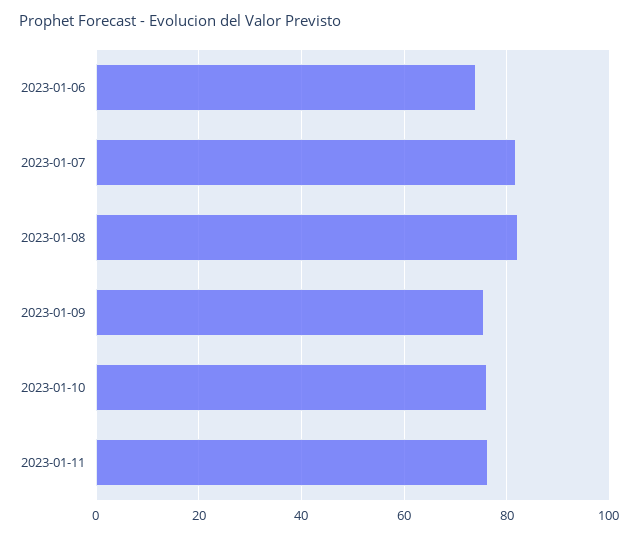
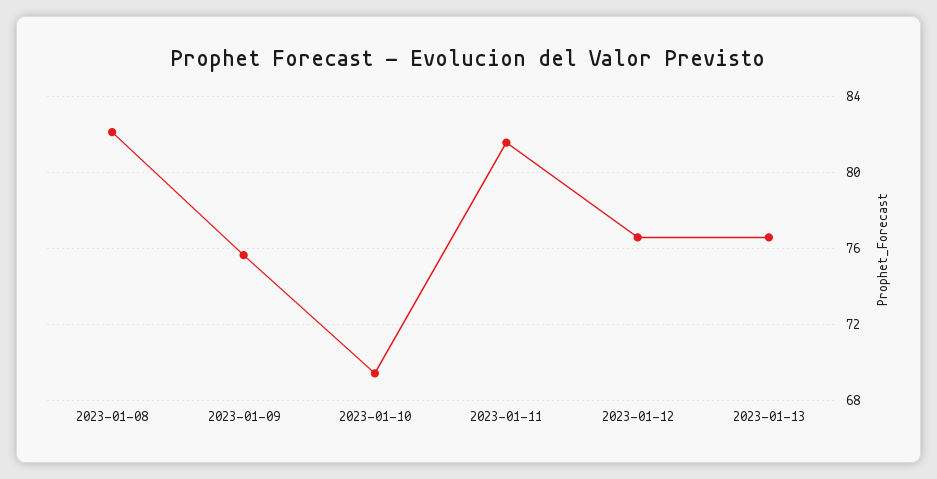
2023-01-06: 74 -> none
2023-01-07: 82 -> none
2023-01-10: 76 -> 69.5
2023-01-11: 76 -> 81.5
2023-01-12: none -> 76.5
2023-01-13: none -> 76.5

